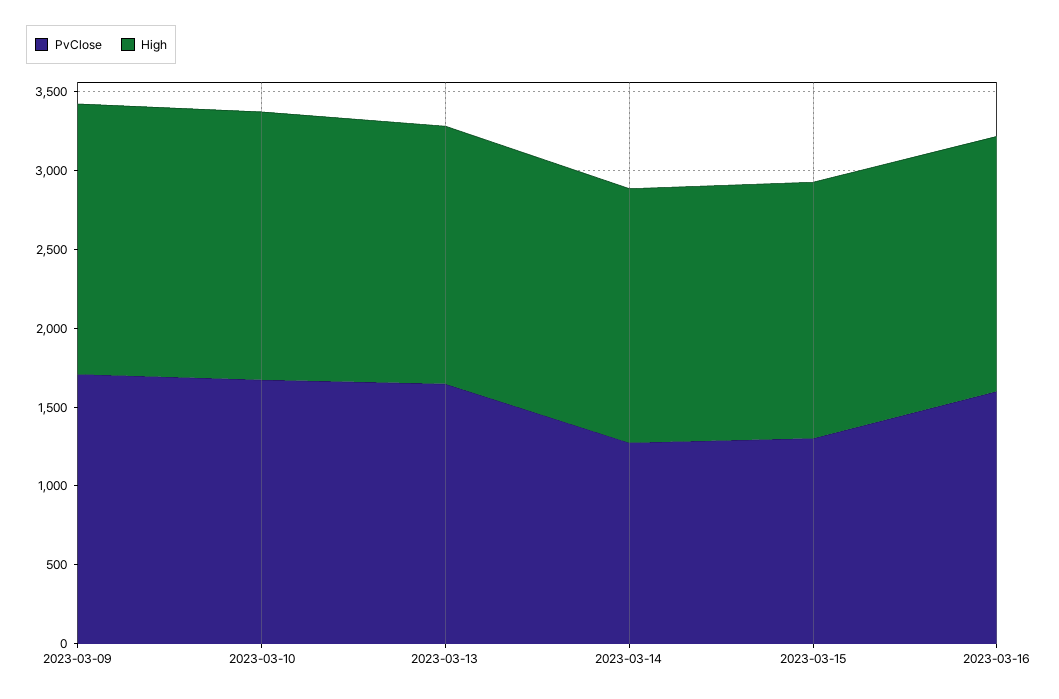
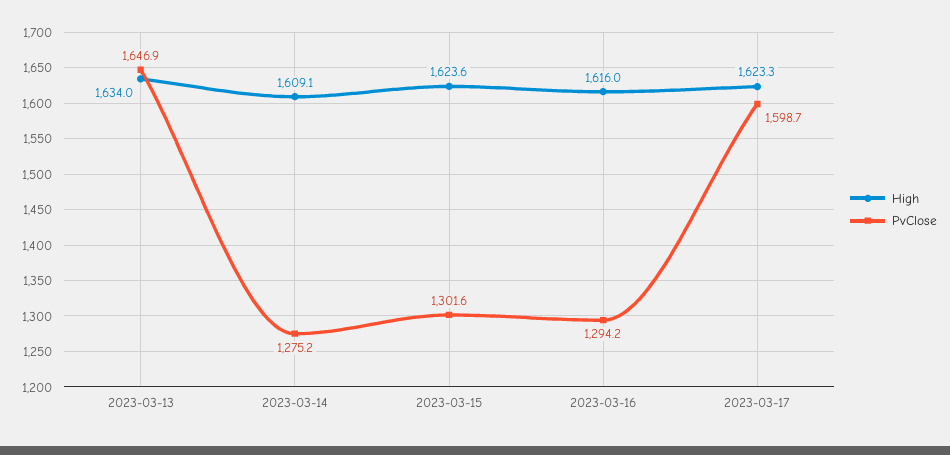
PvClose, 2023-03-09: 1700 -> none
High, 2023-03-09: 1700 -> none
PvClose, 2023-03-10: 1700 -> none
High, 2023-03-10: 1700 -> none
PvClose, 2023-03-16: 1600 -> 1294.2
High, 2023-03-17: none -> 1623.3
PvClose, 2023-03-17: none -> 1598.7

